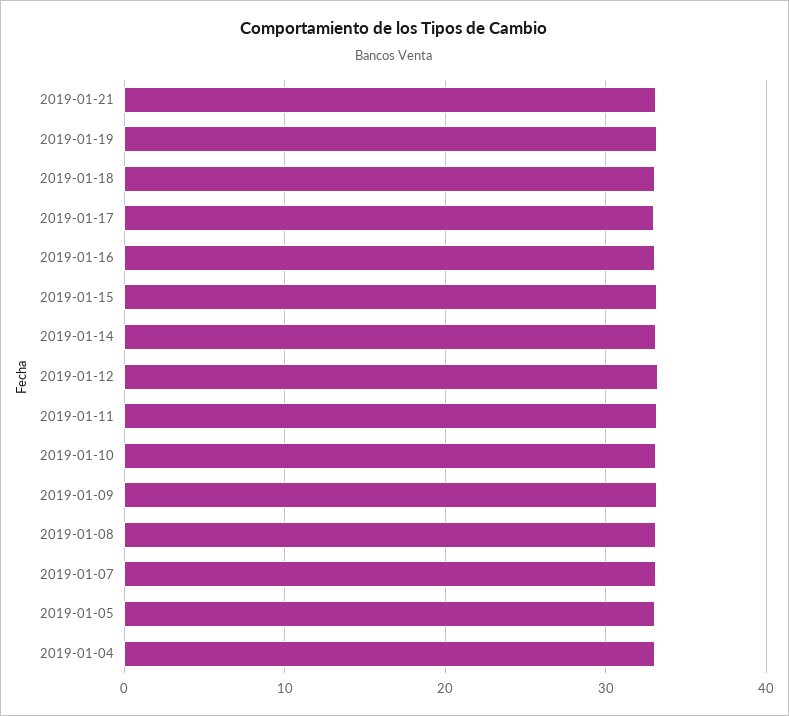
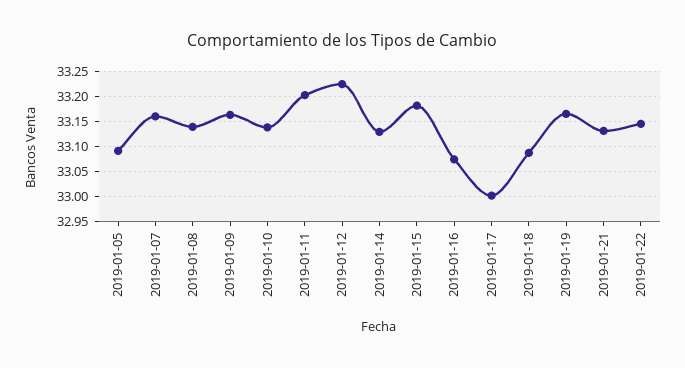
2019-01-04: 33 -> none
2019-01-22: none -> 33.15

